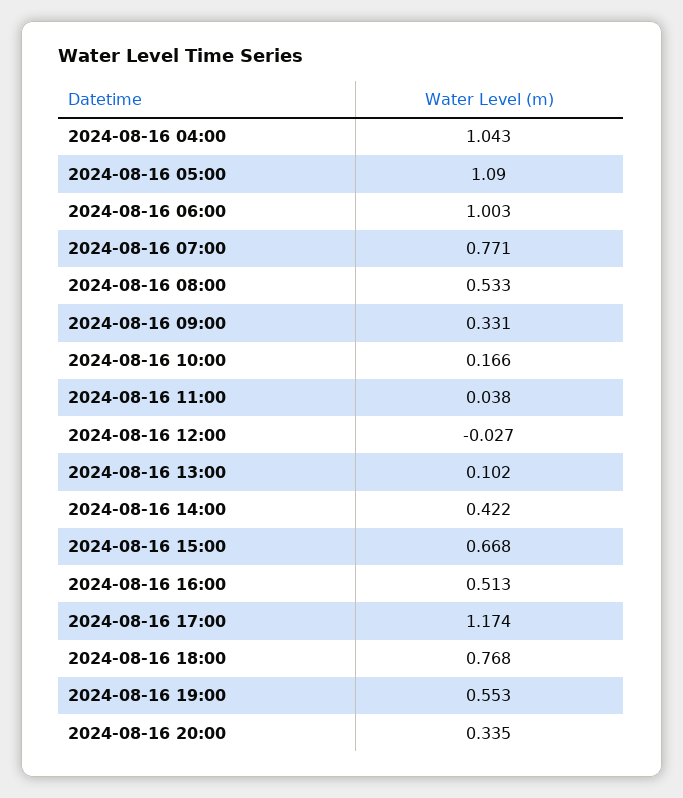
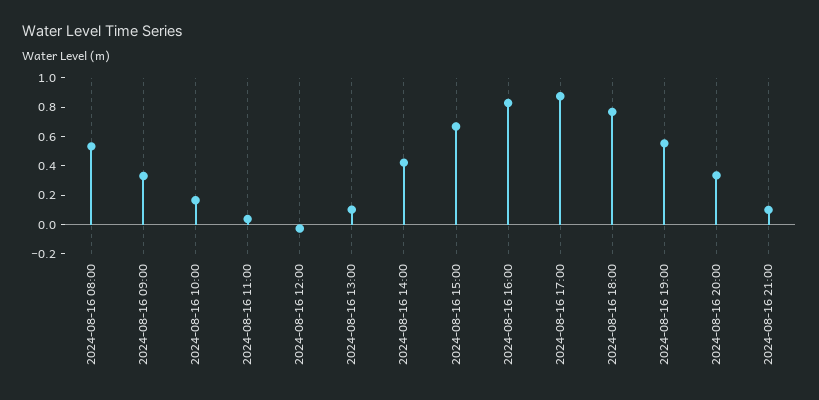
2024-08-16 04:00: 1.043 -> none
2024-08-16 05:00: 1.09 -> none
2024-08-16 06:00: 1.003 -> none
2024-08-16 07:00: 0.771 -> none
2024-08-16 16:00: 0.513 -> 0.8
2024-08-16 17:00: 1.174 -> 0.9
2024-08-16 21:00: none -> 0.1

